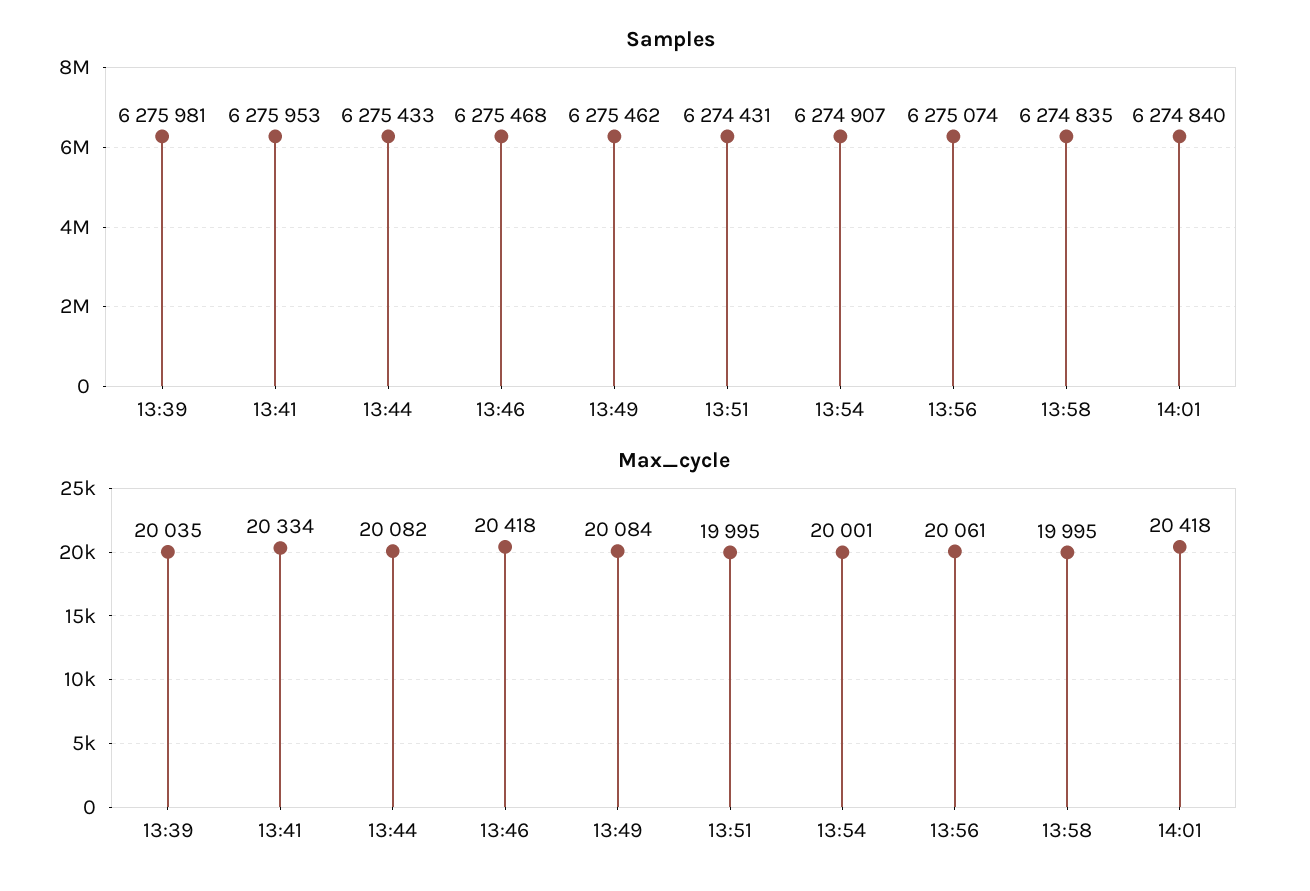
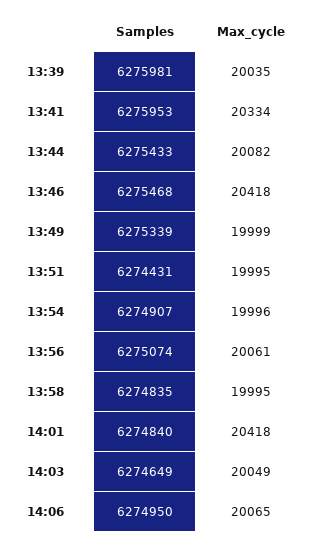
Samples, 13:49: 6275462 -> 6275339
Max_cycle, 13:49: 20084 -> 19999
Max_cycle, 13:54: 20001 -> 19996
Samples, 14:03: none -> 6274649
Max_cycle, 14:03: none -> 20049
Samples, 14:06: none -> 6274950
Max_cycle, 14:06: none -> 20065

